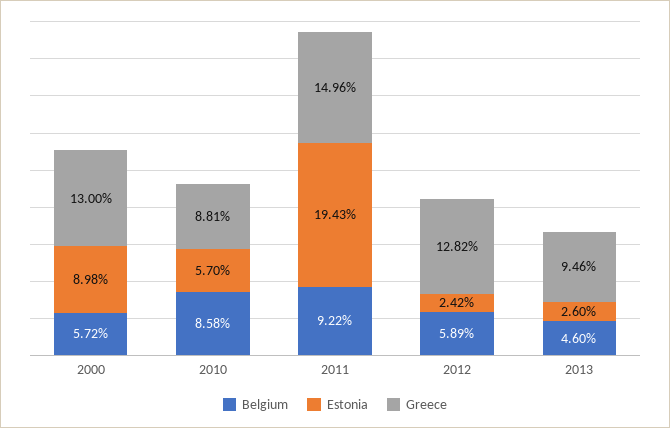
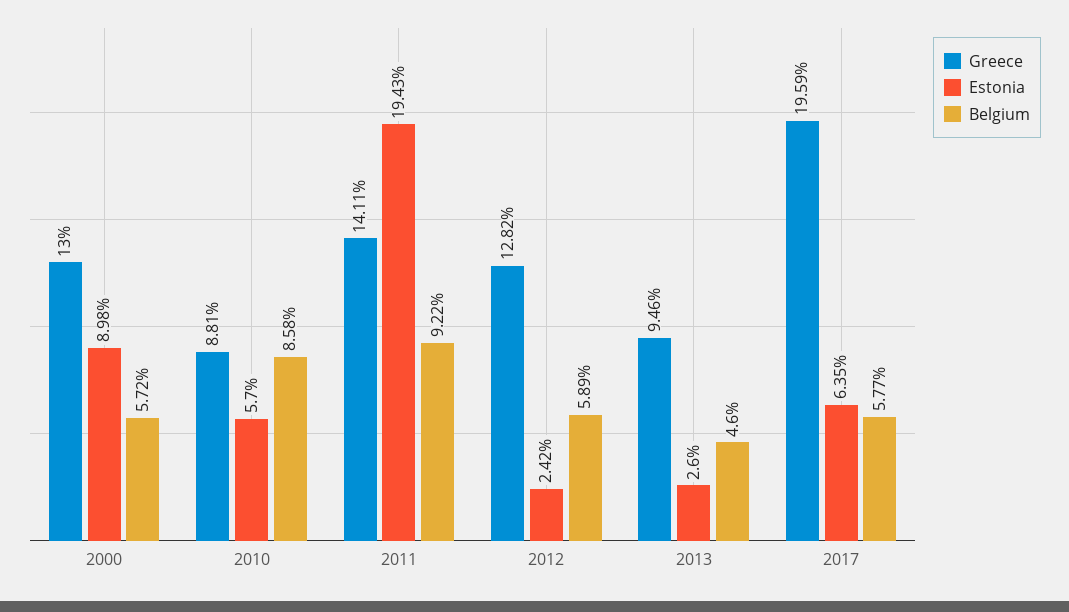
Greece, 2011: 14.96 -> 14.11
Greece, 2017: none -> 19.59
Estonia, 2017: none -> 6.35
Belgium, 2017: none -> 5.77

